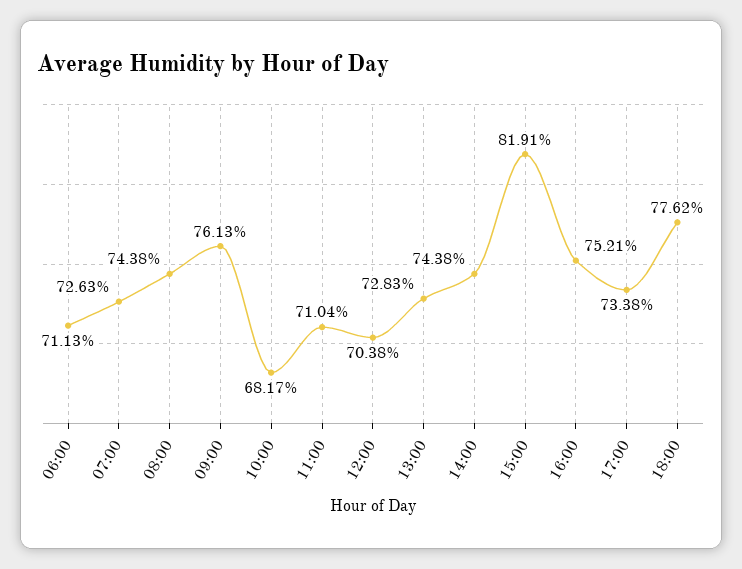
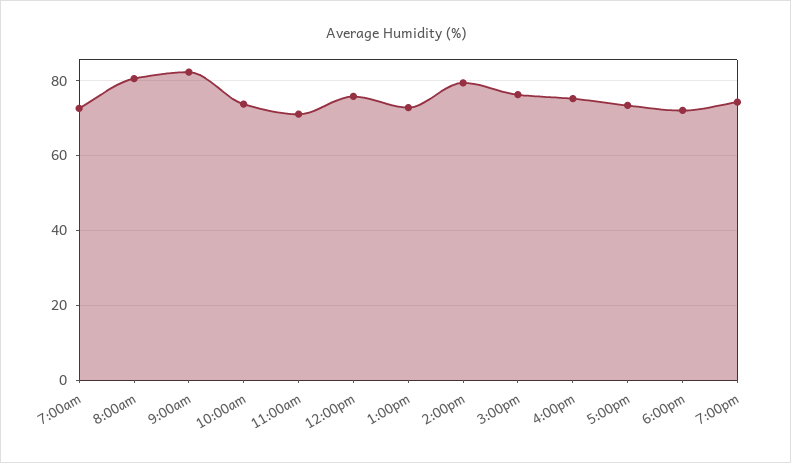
06:00: 71.13 -> none
08:00: 74.38 -> 80
09:00: 76.13 -> 82
10:00: 68.17 -> 74
12:00: 70.38 -> 76
14:00: 74.38 -> 80
15:00: 81.91 -> 76
18:00: 77.62 -> 72
7:00pm: none -> 74

